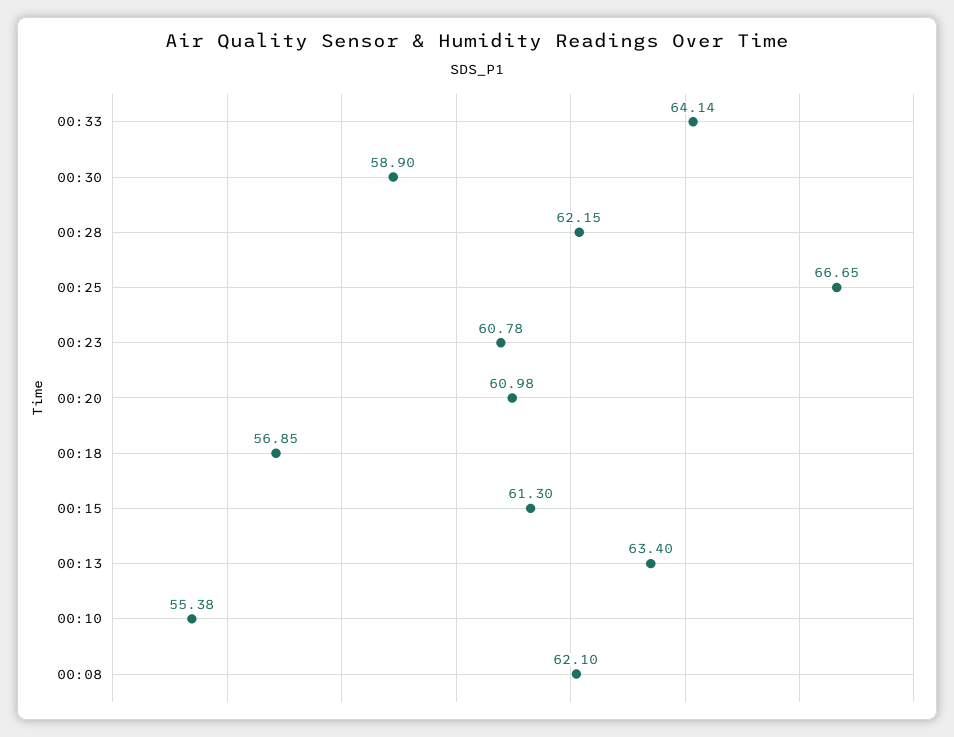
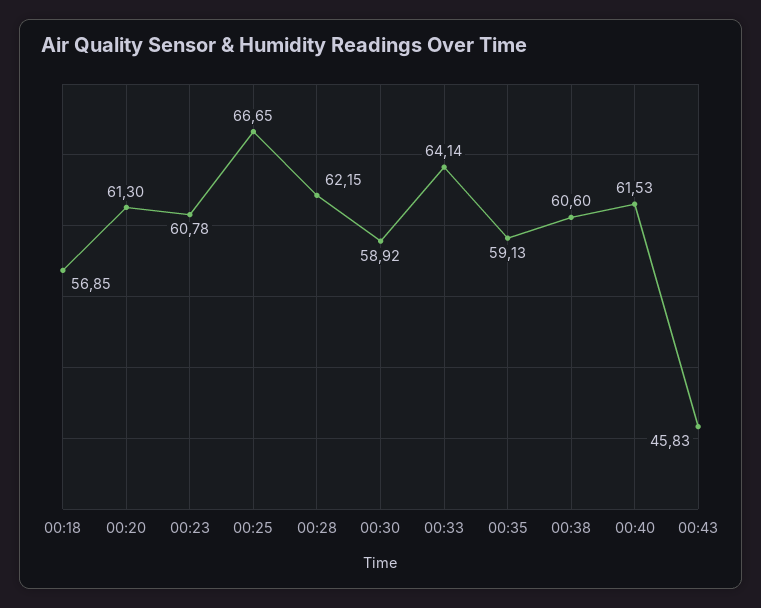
00:30: 58.9 -> 58.92
00:20: 60.98 -> 61.3
00:15: 61.3 -> none
00:13: 63.4 -> none
00:10: 55.38 -> none
00:08: 62.1 -> none
00:35: none -> 59.13
00:38: none -> 60.6
00:40: none -> 61.53
00:43: none -> 45.83

